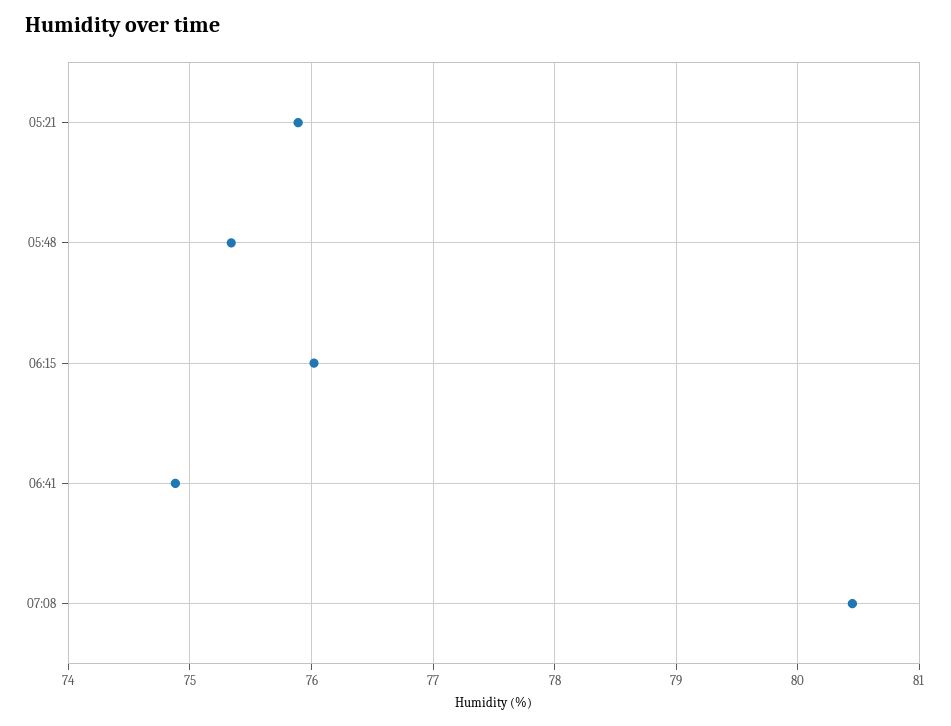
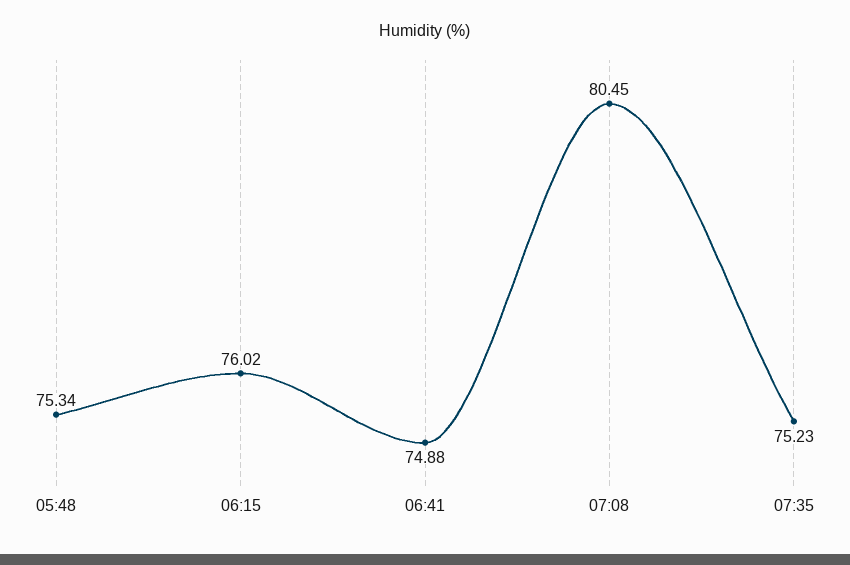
05:21: 75.9 -> none
07:35: none -> 75.23

